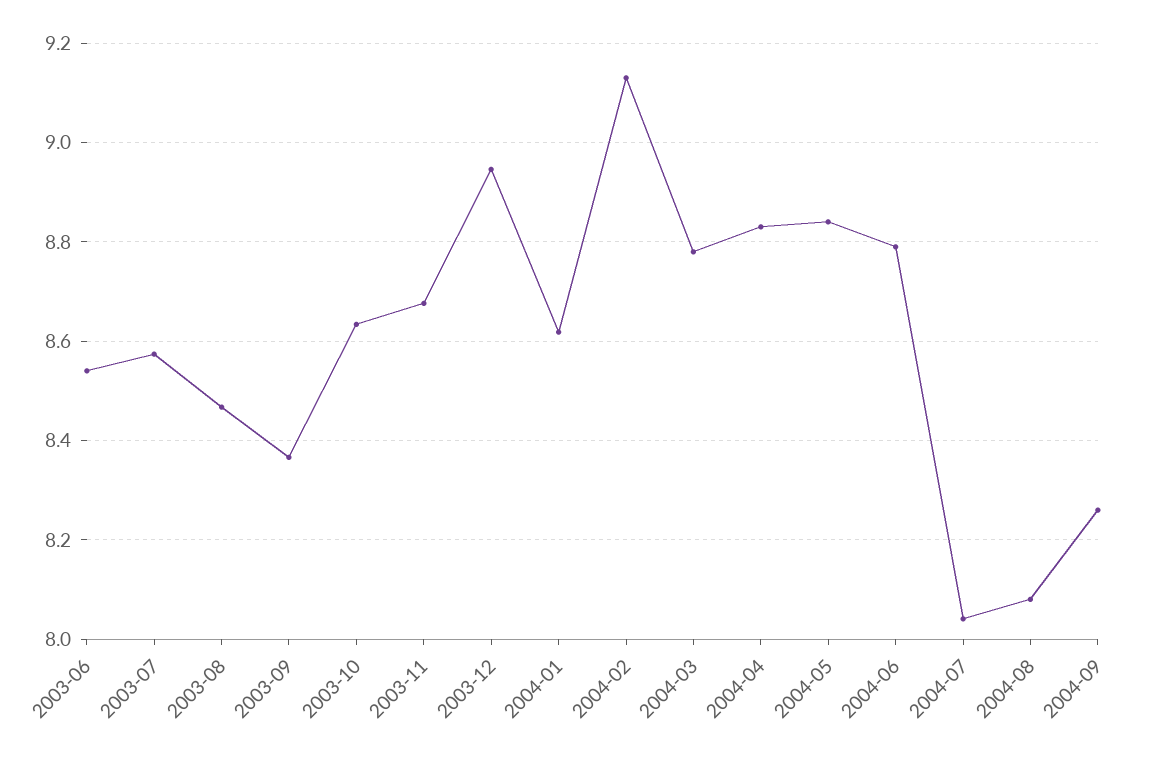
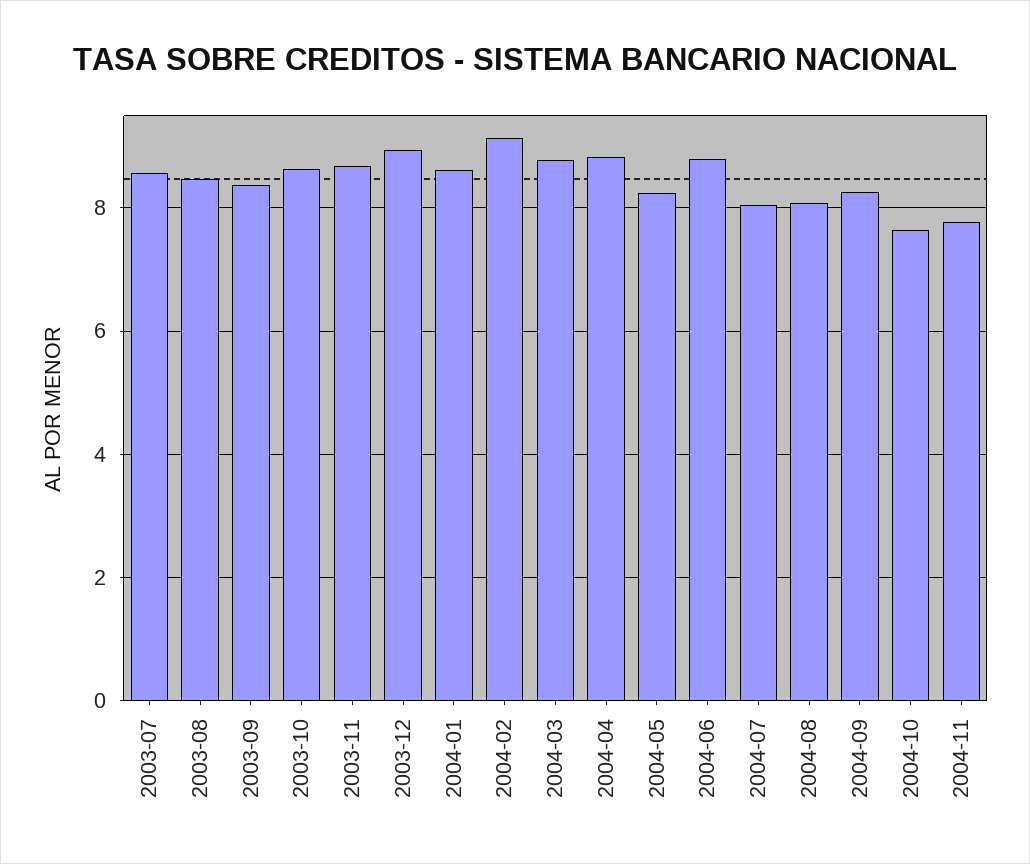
2003-06: 8.54 -> none
2004-05: 8.84 -> 8.2
2004-10: none -> 7.6
2004-11: none -> 7.8

